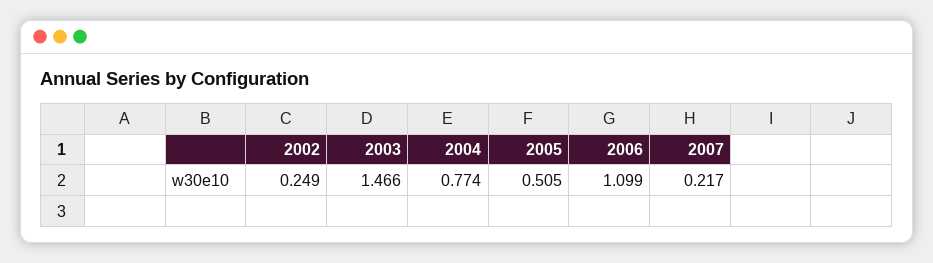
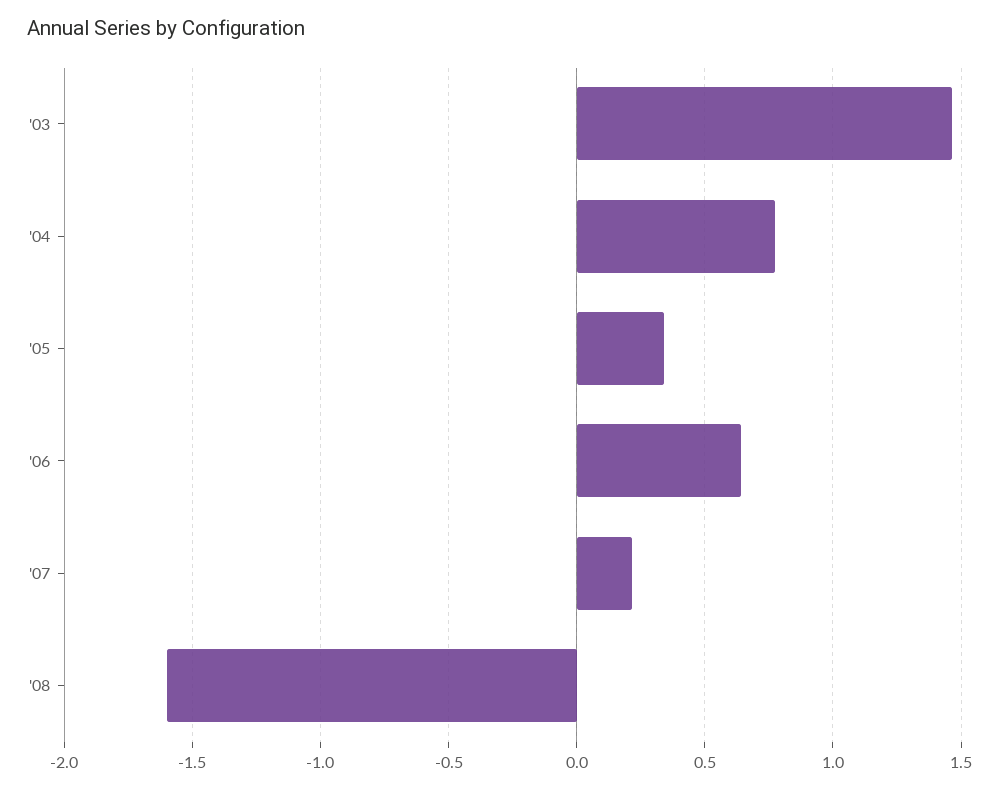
2002: 0.249 -> none
2005: 0.505 -> 0.35
2006: 1.099 -> 0.65
'08: none -> -1.6

